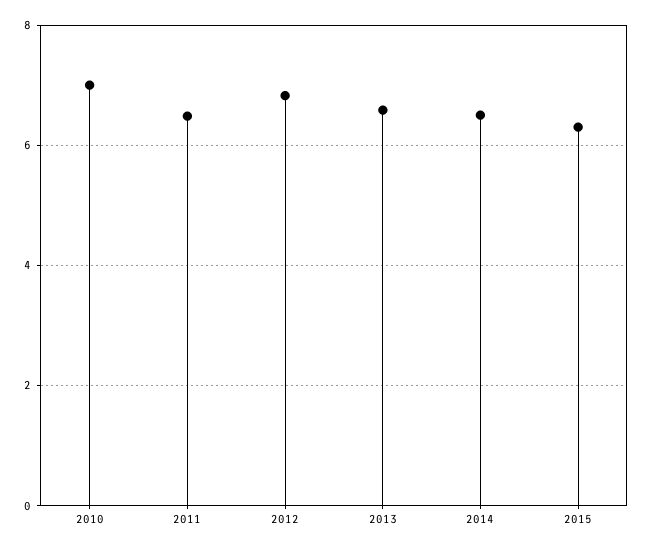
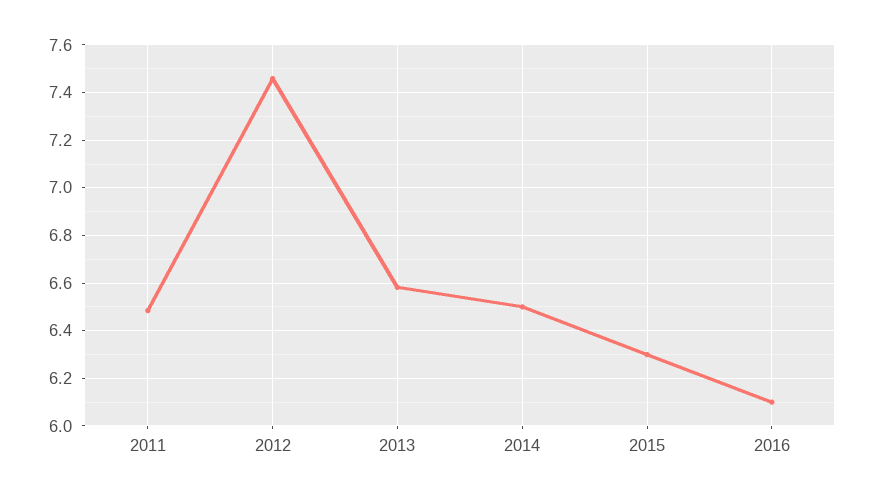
2010: 7 -> none
2012: 6.8 -> 7.45
2016: none -> 6.1

